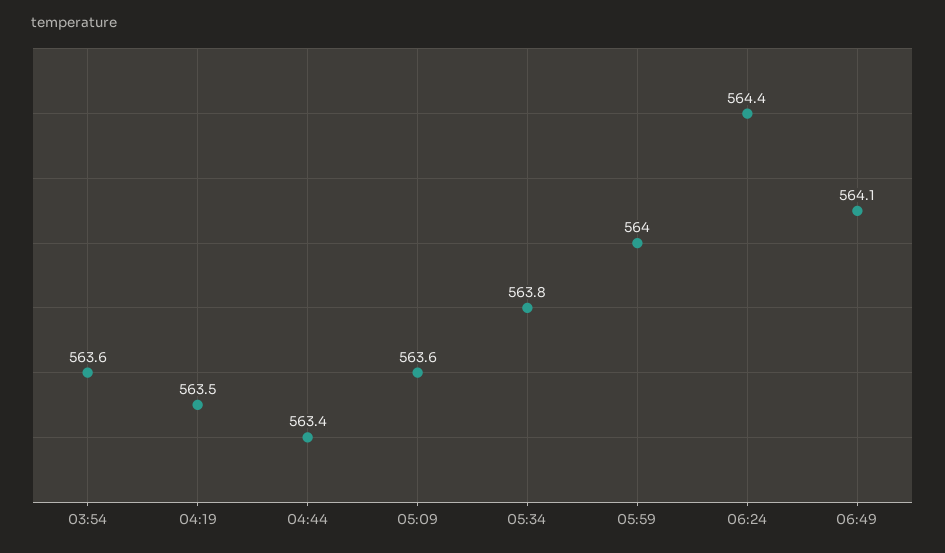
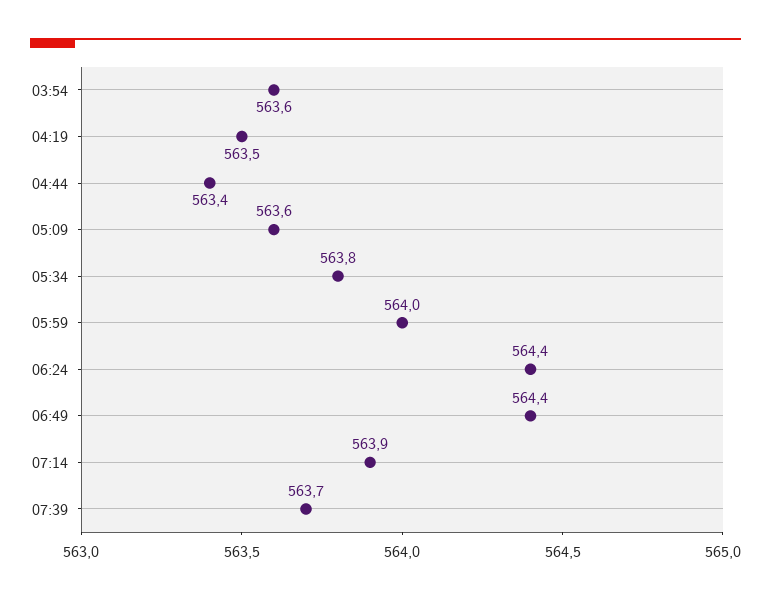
06:49: 564.1 -> 564.4
07:14: none -> 563.9
07:39: none -> 563.7

